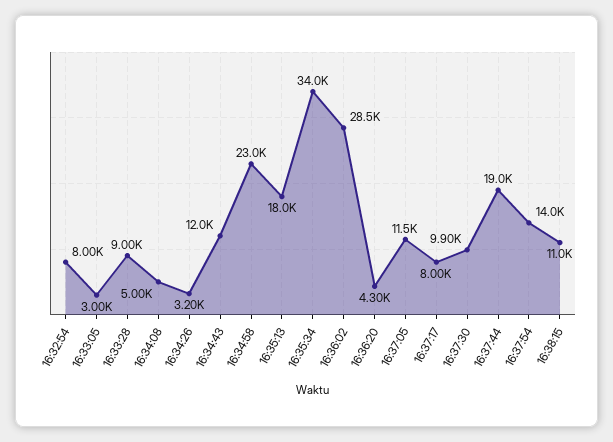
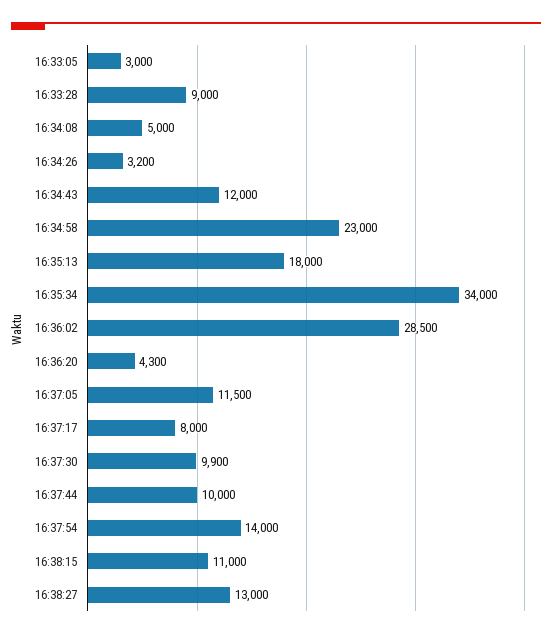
16:32:54: 8000 -> none
16:37:44: 19000 -> 10000
16:38:27: none -> 13000

